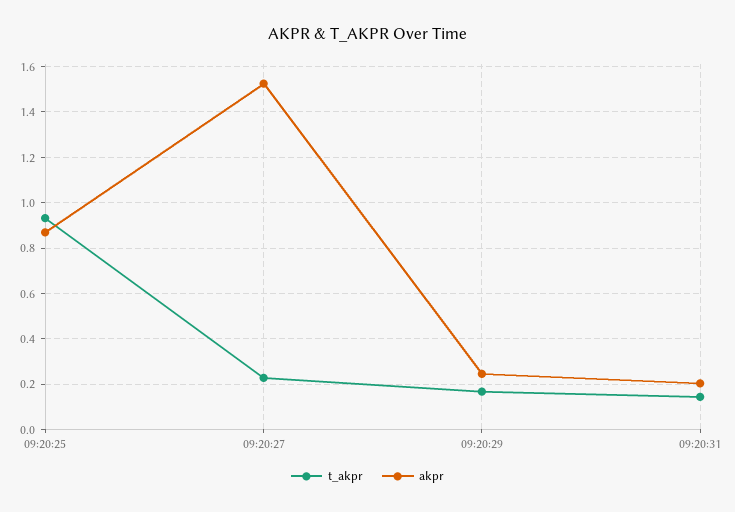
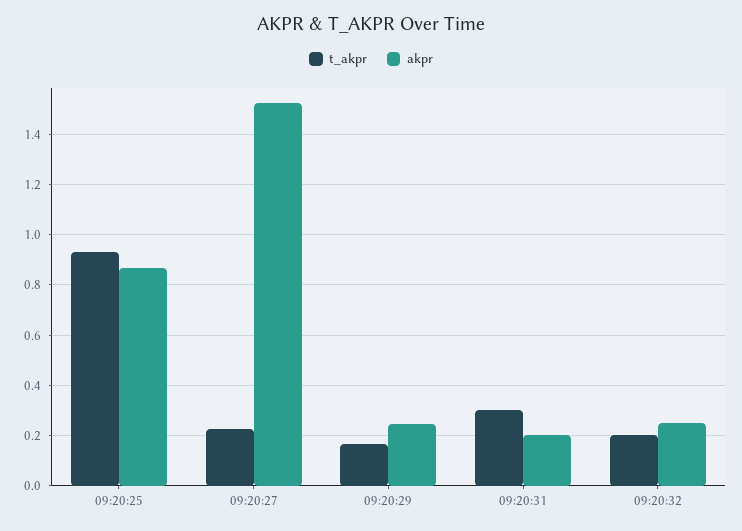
t_akpr, 09:20:31: 0.15 -> 0.3
t_akpr, 09:20:32: none -> 0.2
akpr, 09:20:32: none -> 0.25

